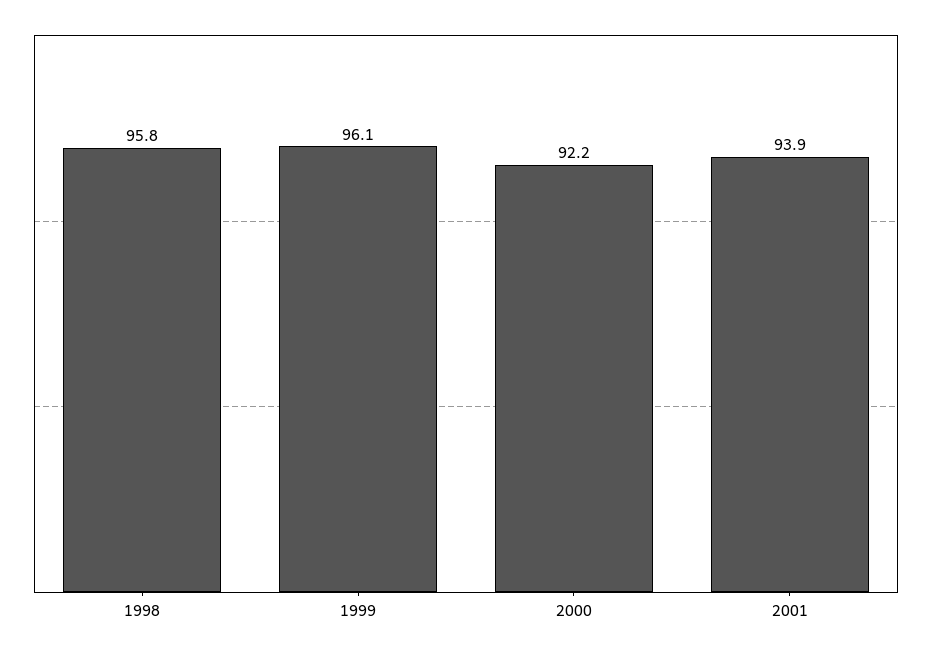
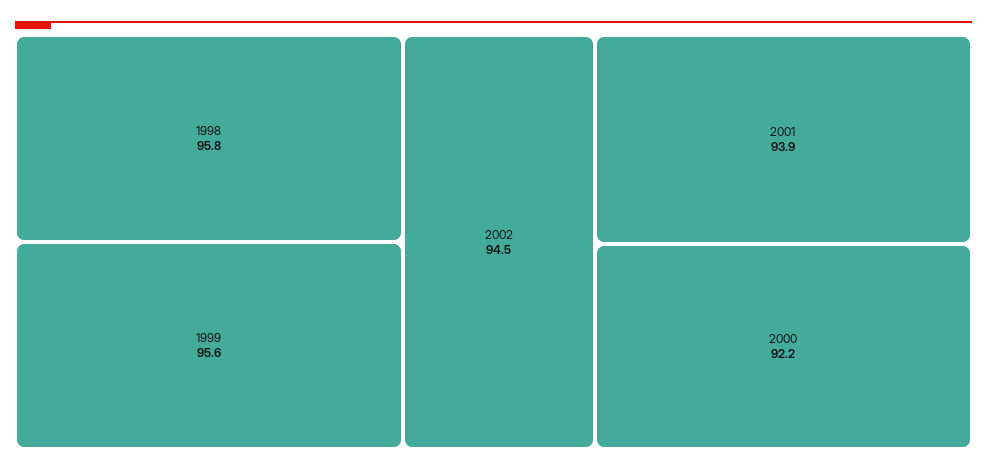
1999: 96.1 -> 95.6
2002: none -> 94.5

